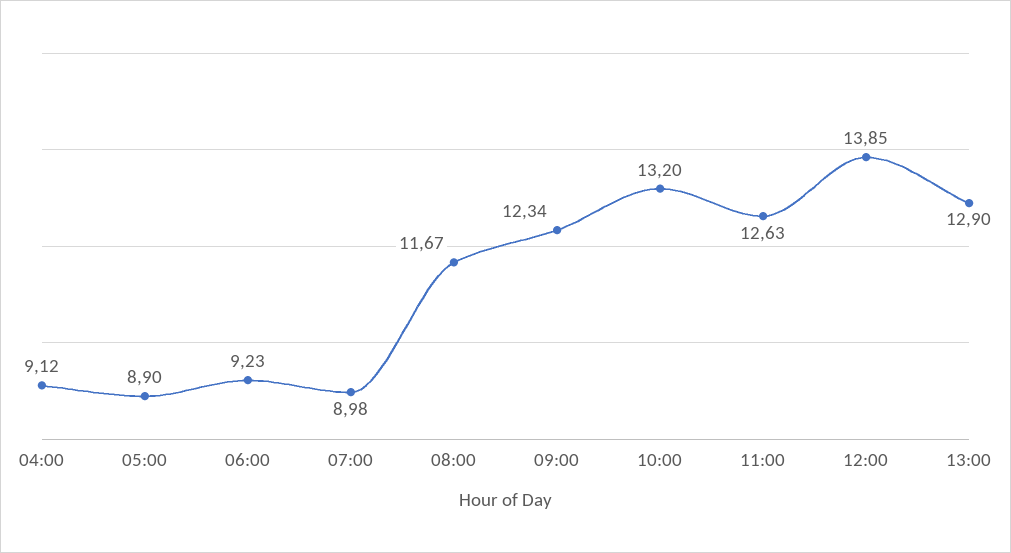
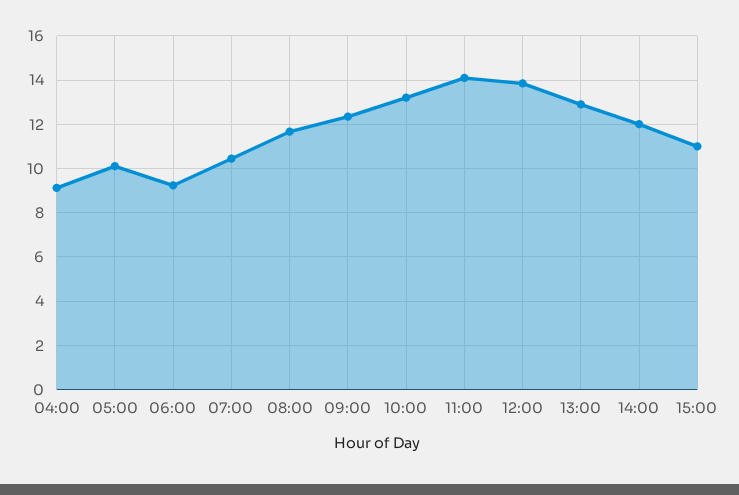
05:00: 8.9 -> 10
07:00: 8.98 -> 10.5
11:00: 12.63 -> 14
14:00: none -> 12
15:00: none -> 11

